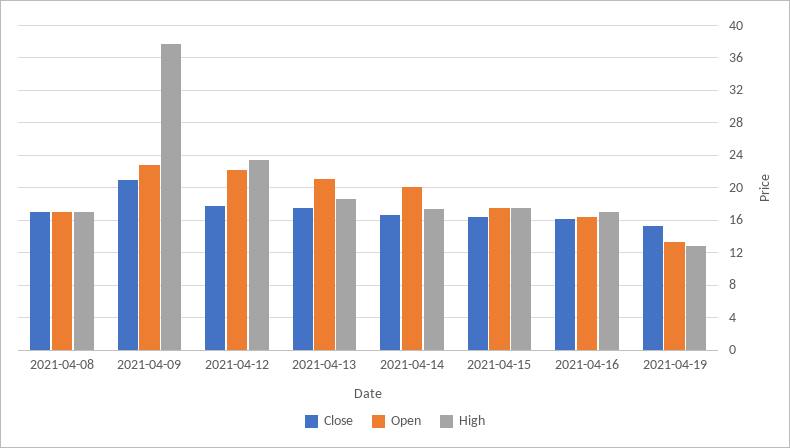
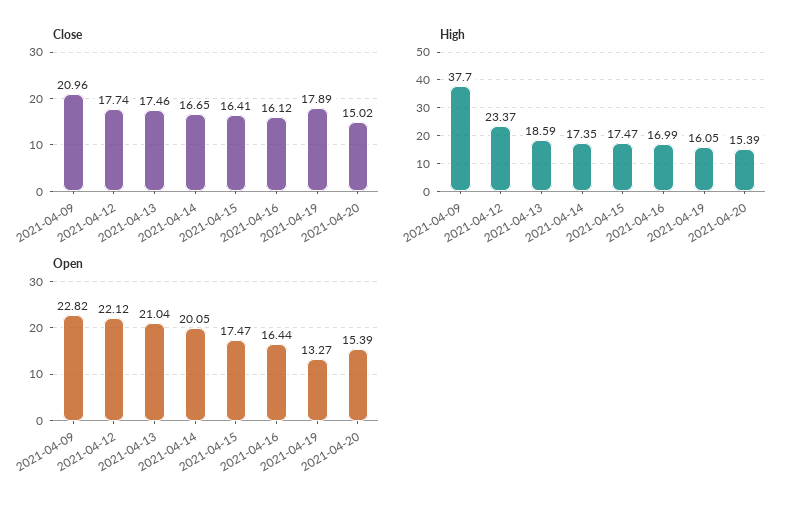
Close, 2021-04-08: 17 -> none
Open, 2021-04-08: 17 -> none
High, 2021-04-08: 17 -> none
Close, 2021-04-19: 15 -> 17.89
High, 2021-04-19: 13 -> 16.05
Close, 2021-04-20: none -> 15.02
High, 2021-04-20: none -> 15.39
Open, 2021-04-20: none -> 15.39

